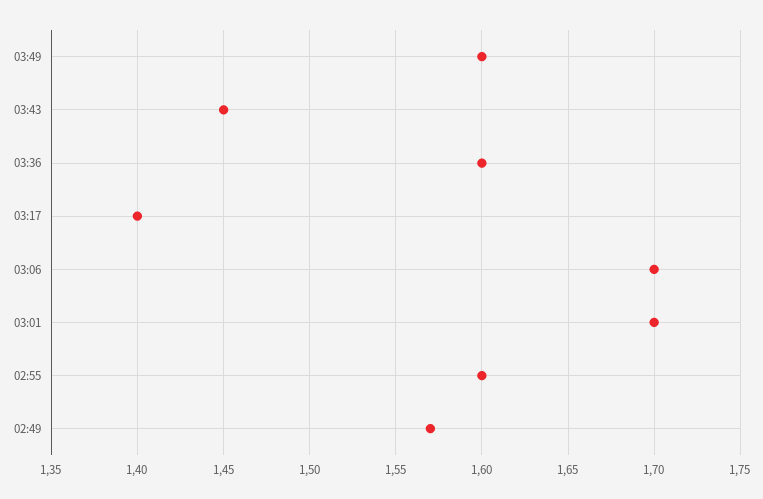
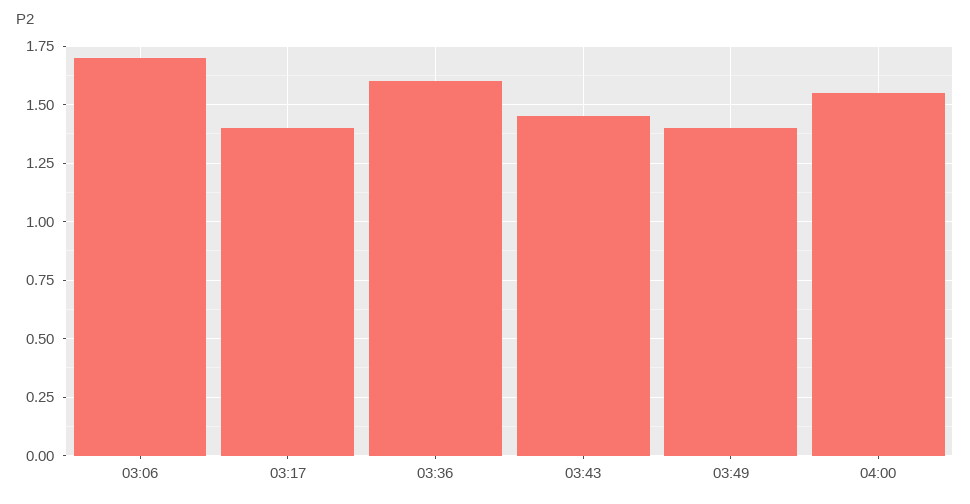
03:49: 1.6 -> 1.4
03:01: 1.7 -> none
02:55: 1.6 -> none
02:49: 1.57 -> none
04:00: none -> 1.55

